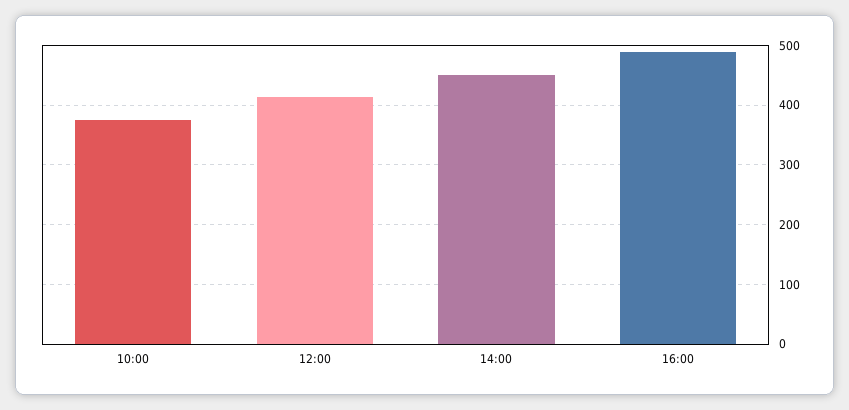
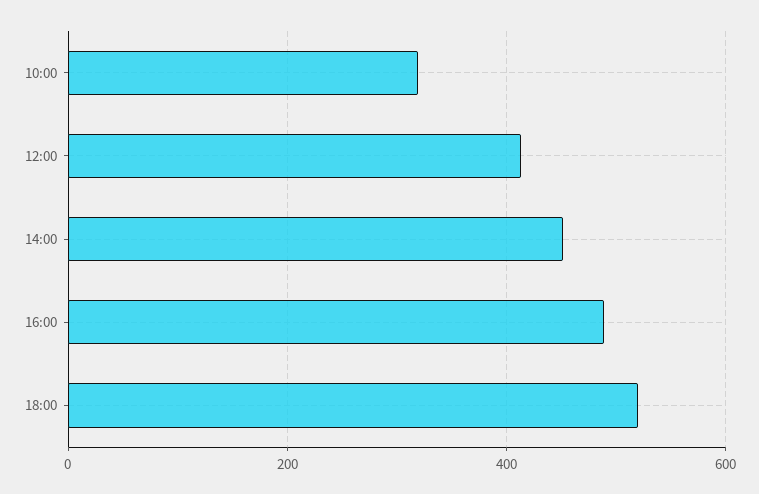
10:00: 380 -> 320
18:00: none -> 520

